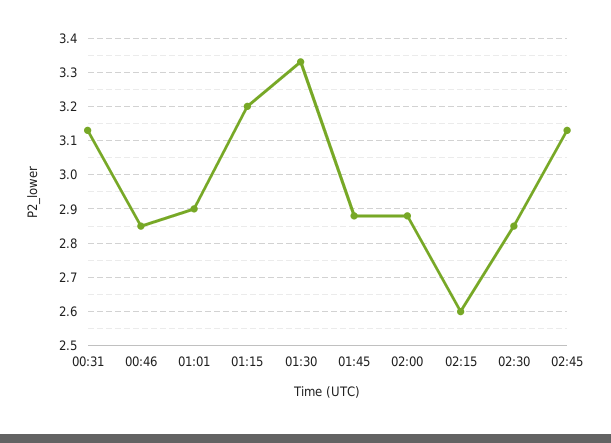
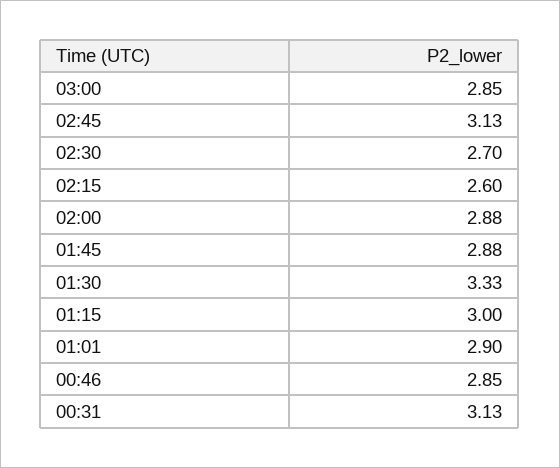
01:15: 3.2 -> 3
02:30: 2.85 -> 2.7
03:00: none -> 2.85

